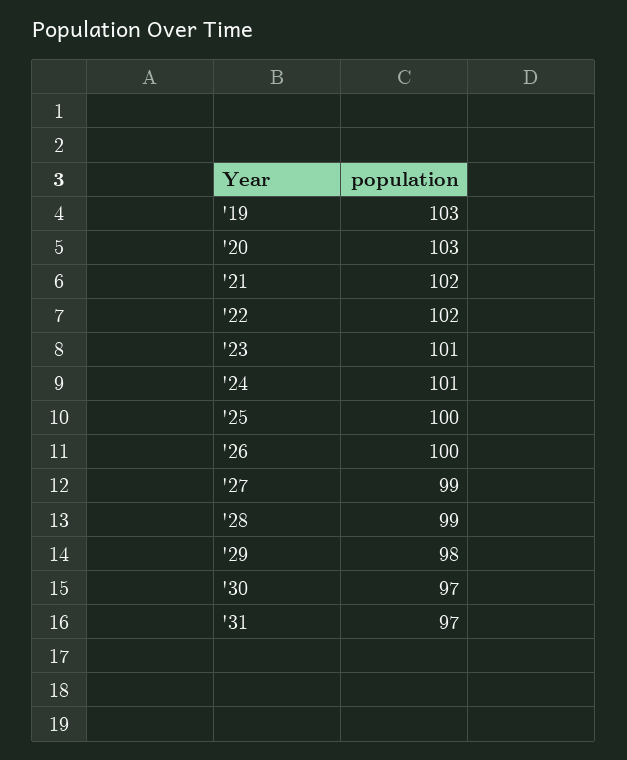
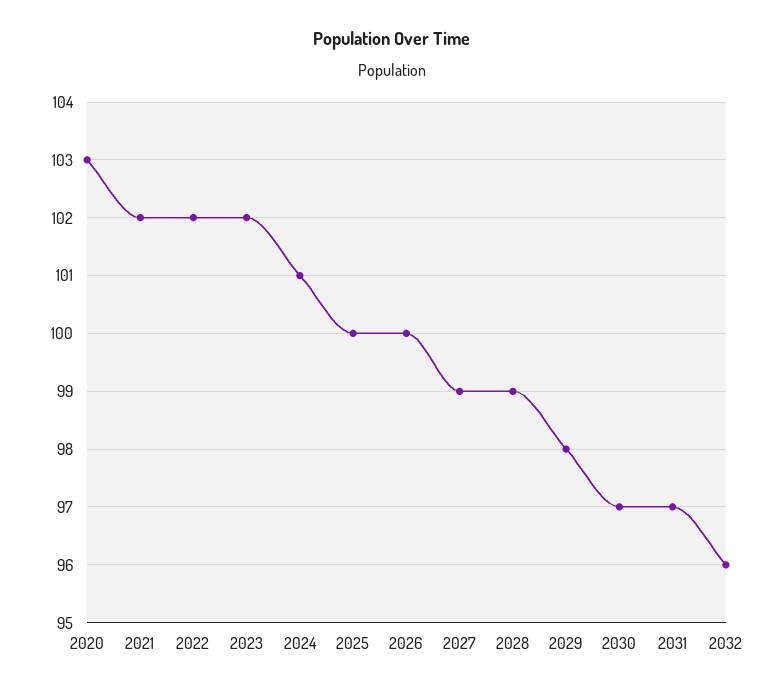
'19: 103 -> none
'23: 101 -> 102
2032: none -> 96

